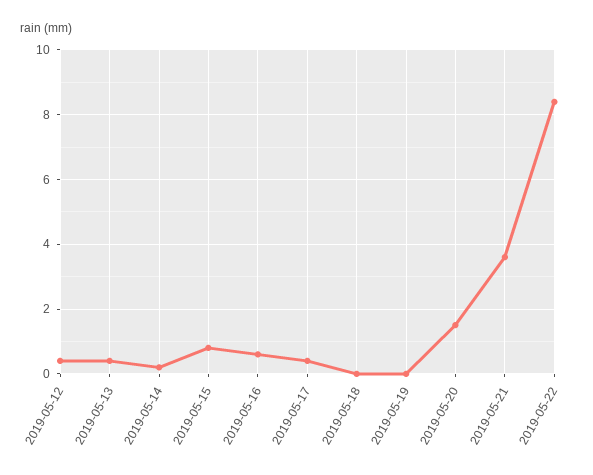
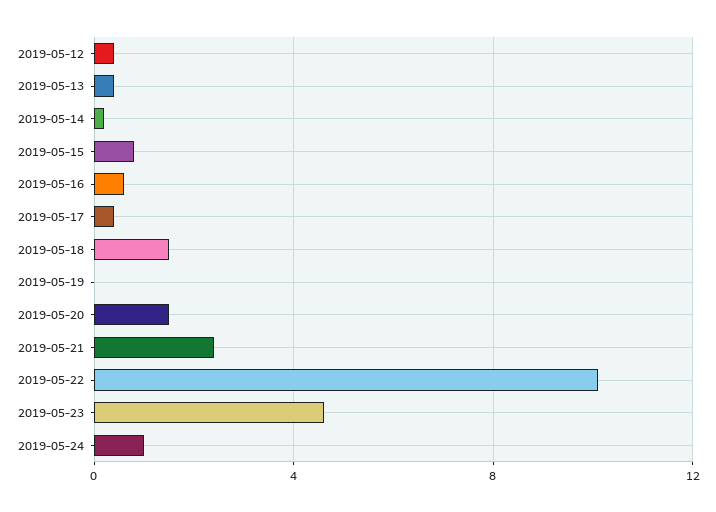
2019-05-18: 0 -> 1.5
2019-05-21: 3.5 -> 2.5
2019-05-22: 8.5 -> 10
2019-05-23: none -> 4.5
2019-05-24: none -> 1

